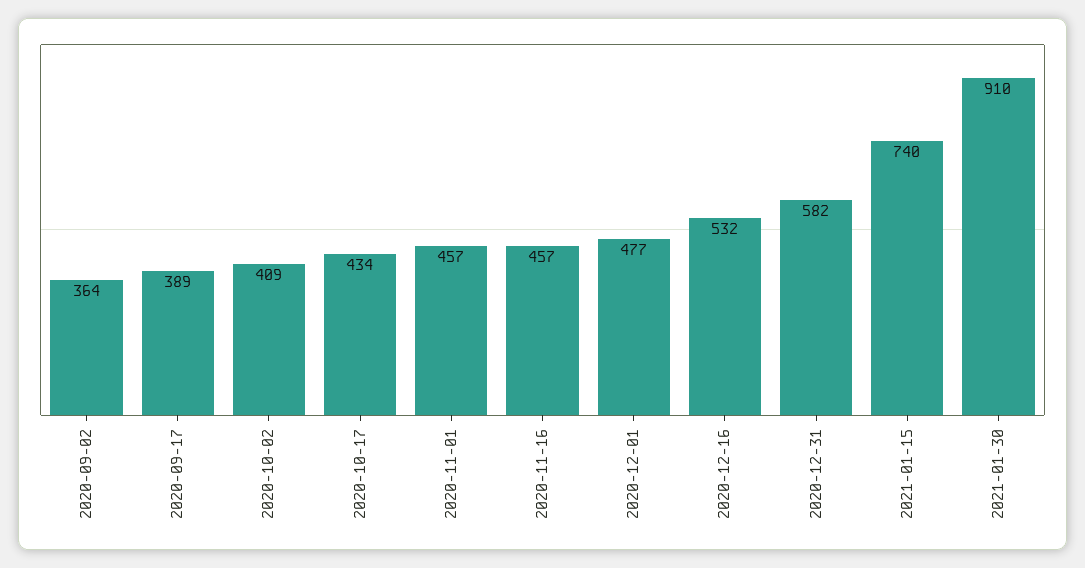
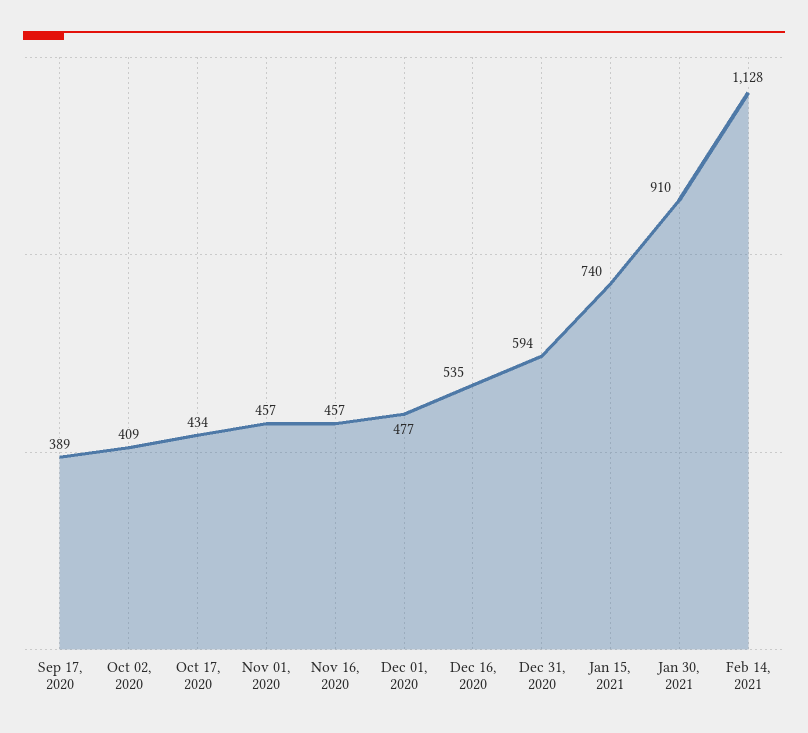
2020-09-02: 364 -> none
2020-12-16: 532 -> 535
2020-12-31: 582 -> 594
Feb 14, 2021: none -> 1128

